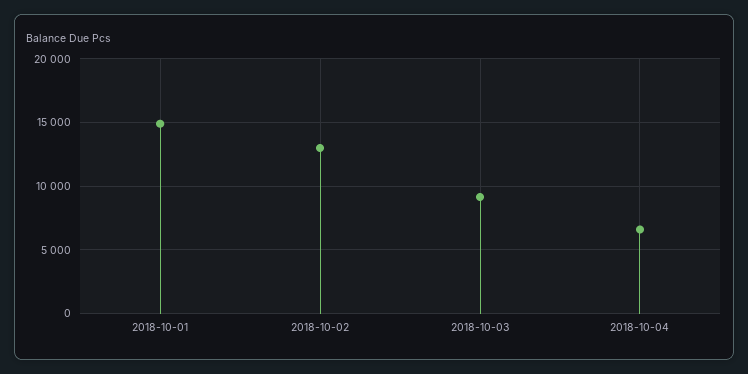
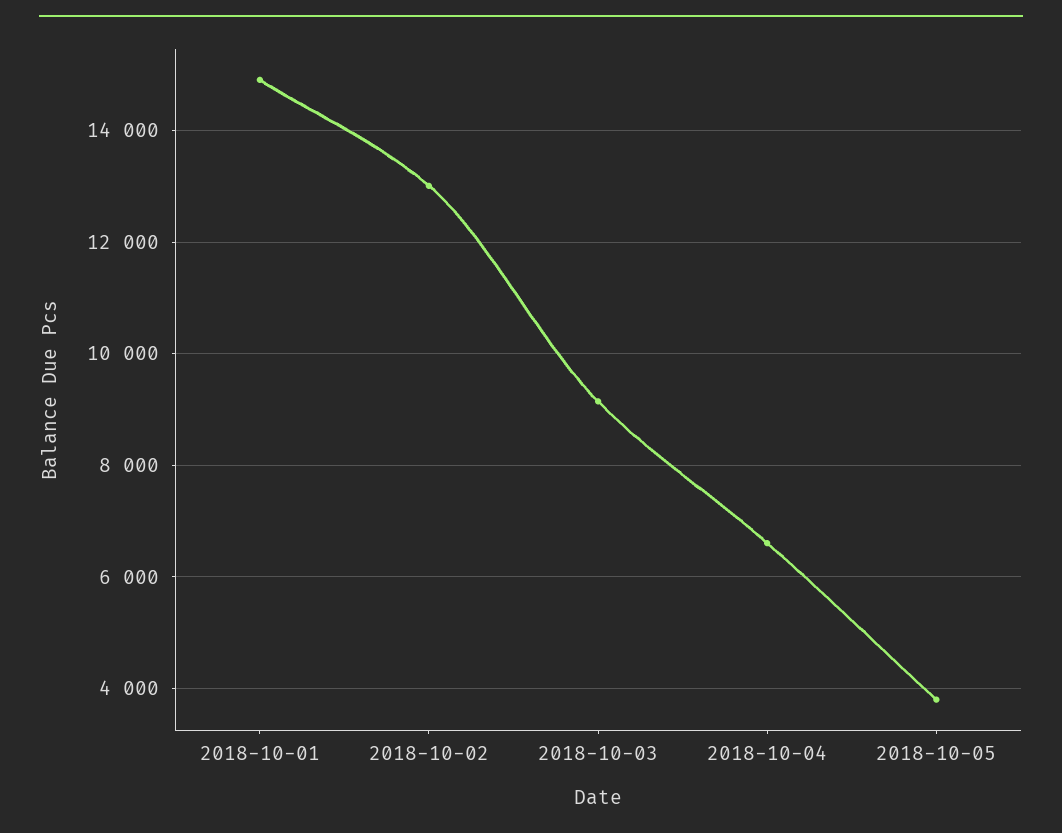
2018-10-05: none -> 3800

